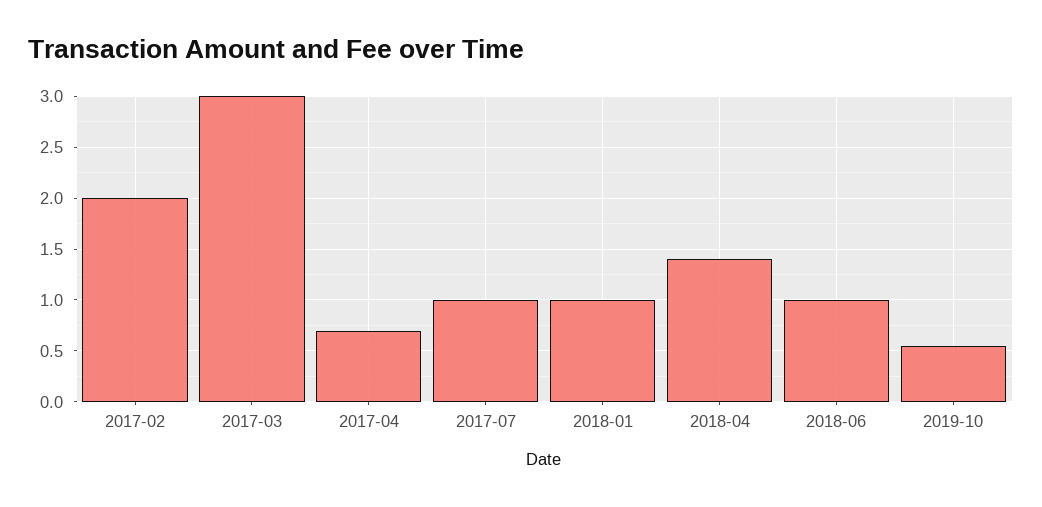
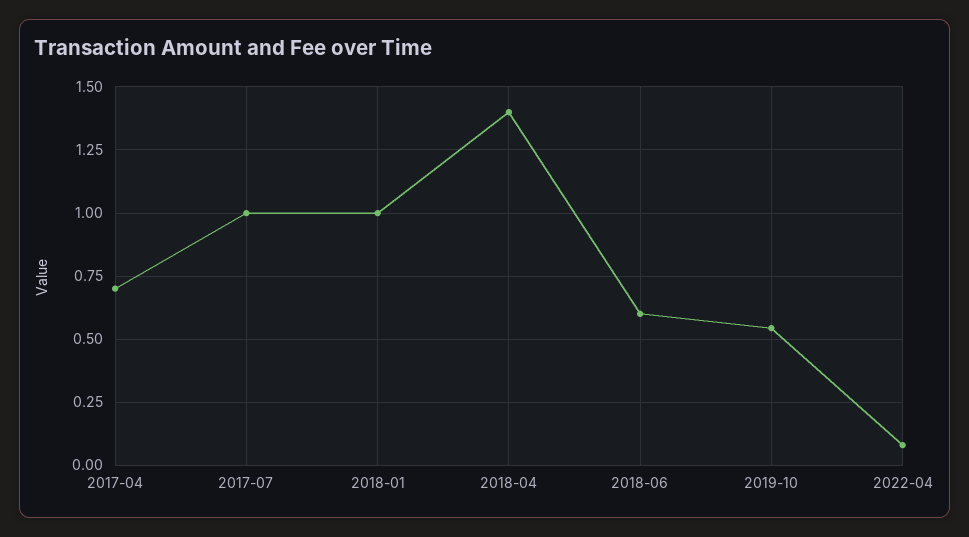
2017-02: 2 -> none
2017-03: 3 -> none
2018-06: 1 -> 0.6
2022-04: none -> 0.075

